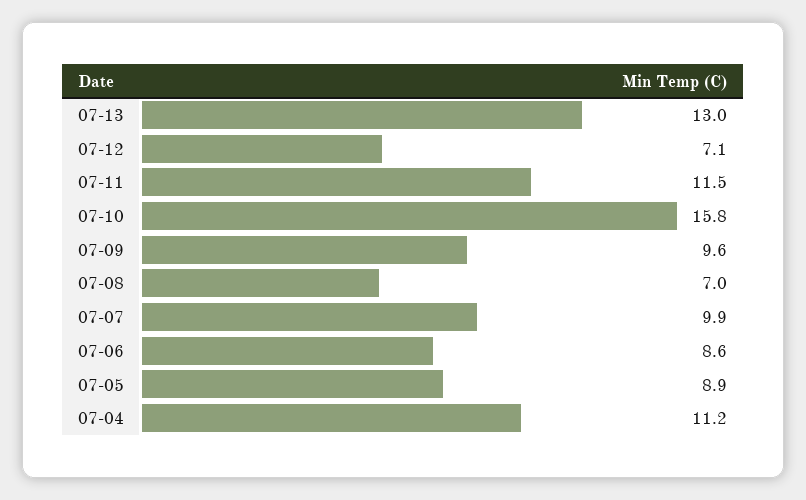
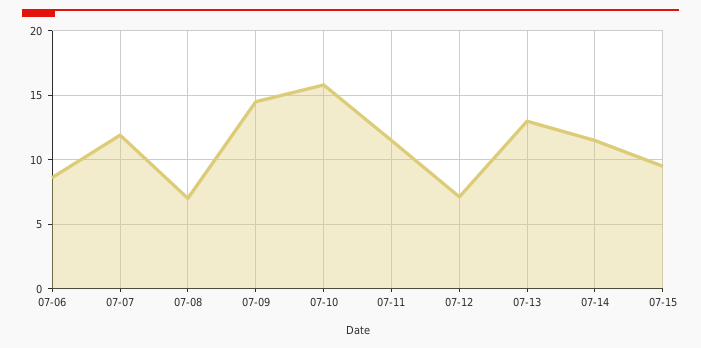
07-09: 9.6 -> 14.5
07-07: 9.9 -> 12
07-05: 8.9 -> none
07-04: 11.2 -> none
07-14: none -> 11.5
07-15: none -> 9.5

